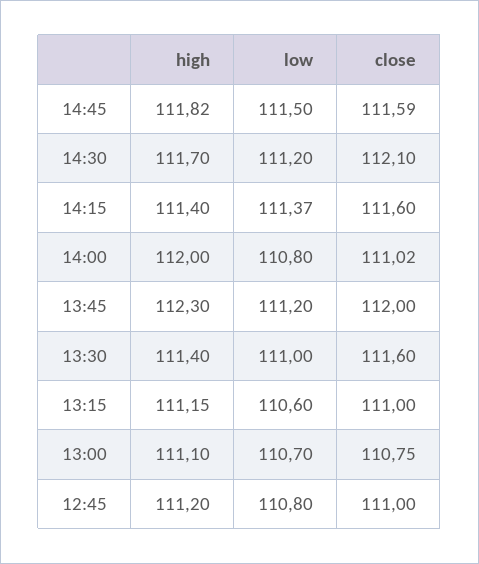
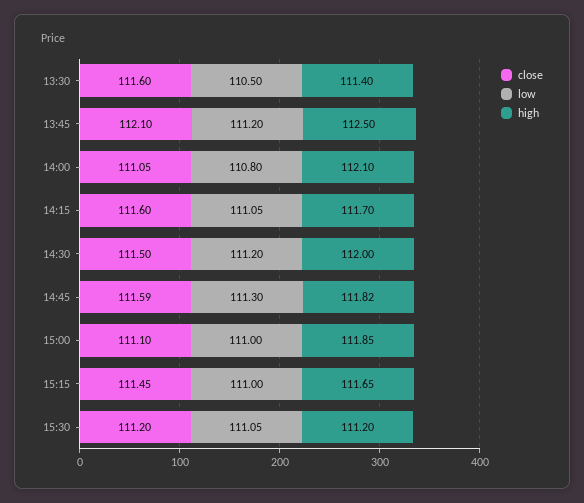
low, 14:45: 111.5 -> 111.3
high, 14:30: 111.7 -> 112
close, 14:30: 112.1 -> 111.5
high, 14:15: 111.4 -> 111.7
low, 14:15: 111.37 -> 111.05
high, 14:00: 112 -> 112.1
close, 14:00: 111.02 -> 111.05
high, 13:45: 112.3 -> 112.5
close, 13:45: 112 -> 112.1
low, 13:30: 111 -> 110.5
high, 13:15: 111.15 -> none
low, 13:15: 110.6 -> none
close, 13:15: 111 -> none
high, 13:00: 111.1 -> none
low, 13:00: 110.7 -> none
close, 13:00: 110.75 -> none
high, 12:45: 111.2 -> none
low, 12:45: 110.8 -> none
close, 12:45: 111 -> none
close, 15:00: none -> 111.1
low, 15:00: none -> 111
high, 15:00: none -> 111.85
close, 15:15: none -> 111.45
low, 15:15: none -> 111
high, 15:15: none -> 111.65
close, 15:30: none -> 111.2
low, 15:30: none -> 111.05
high, 15:30: none -> 111.2

